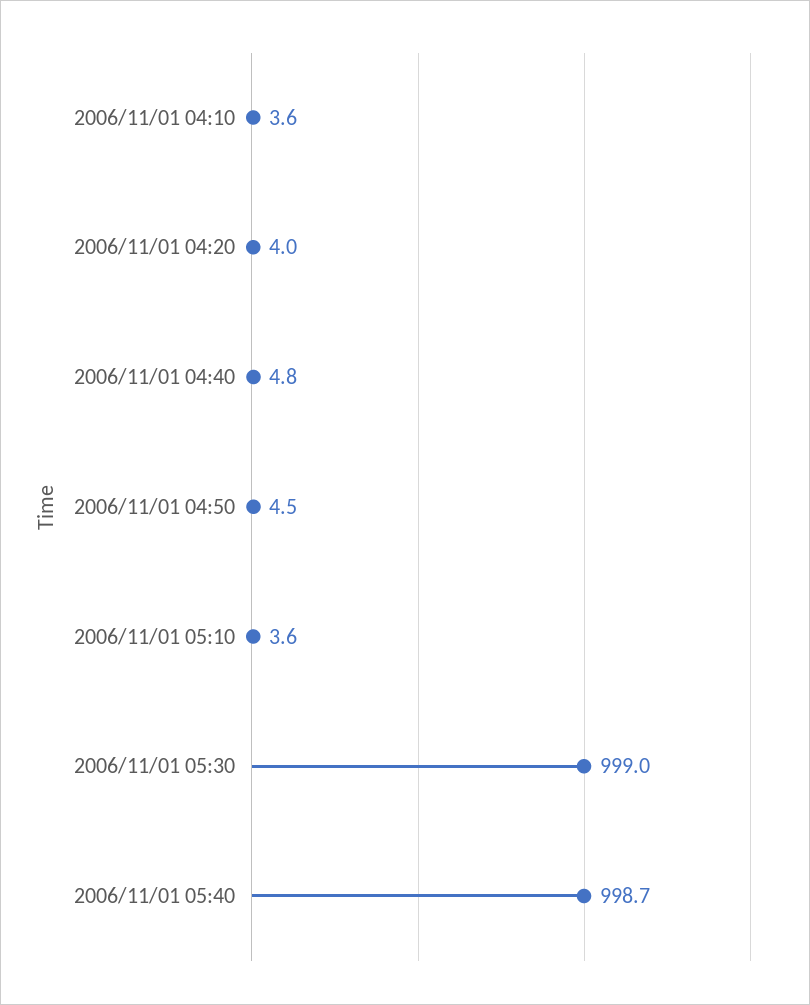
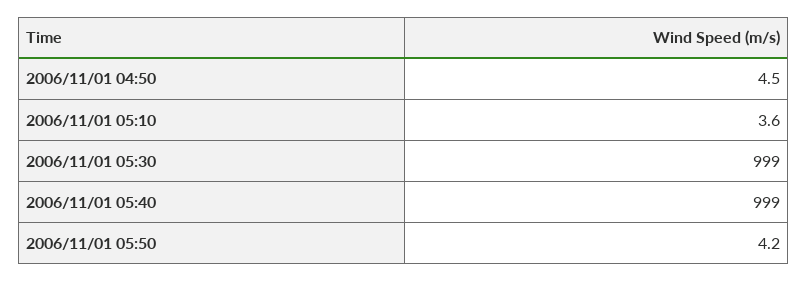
2006/11/01 04:10: 3.6 -> none
2006/11/01 04:20: 4 -> none
2006/11/01 04:40: 4.8 -> none
2006/11/01 05:40: 998.7 -> 999
2006/11/01 05:50: none -> 4.2

